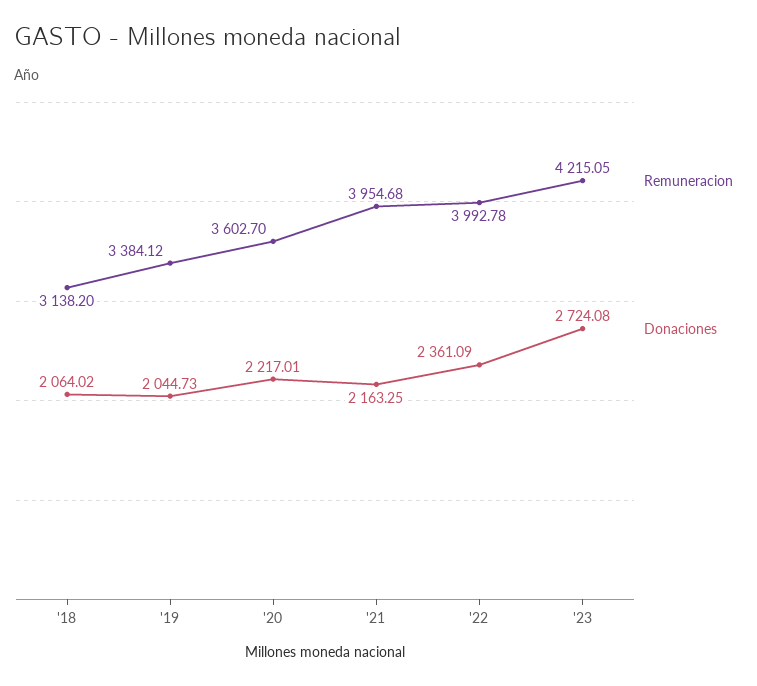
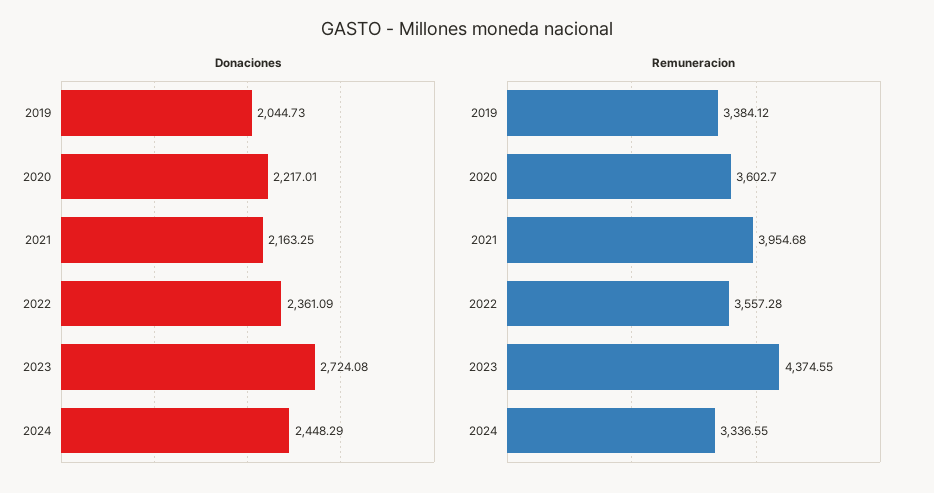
Remuneracion, '18: 3138.2 -> none
Donaciones, '18: 2064.02 -> none
Remuneracion, '22: 3992.78 -> 3557.28
Remuneracion, '23: 4215.05 -> 4374.55
Donaciones, 2024: none -> 2448.29
Remuneracion, 2024: none -> 3336.55

